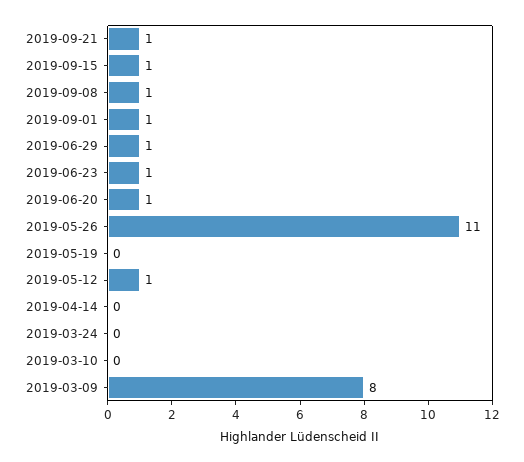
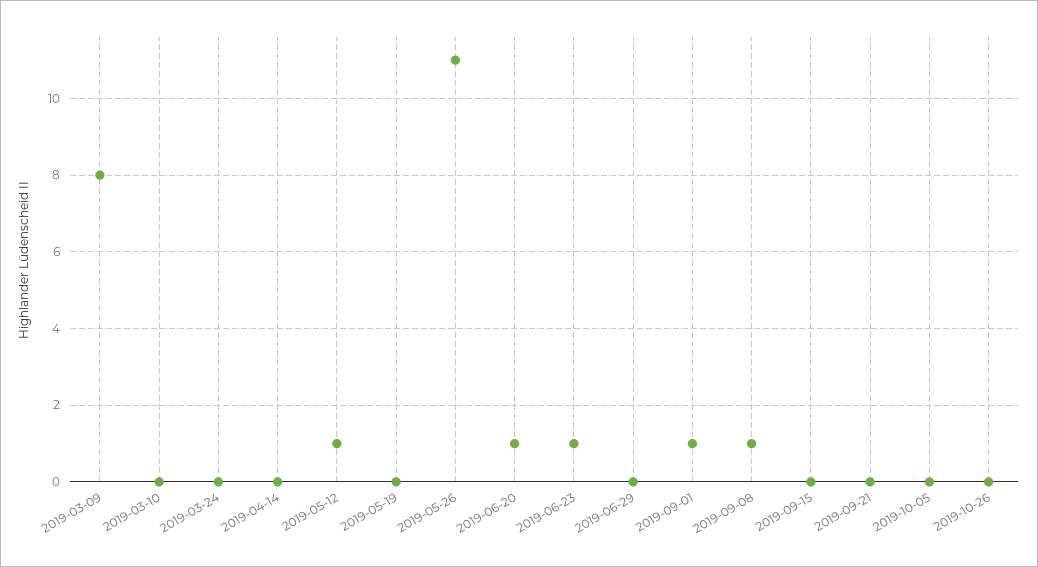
2019-09-21: 1 -> 0
2019-09-15: 1 -> 0
2019-06-29: 1 -> 0
2019-10-05: none -> 0
2019-10-26: none -> 0

